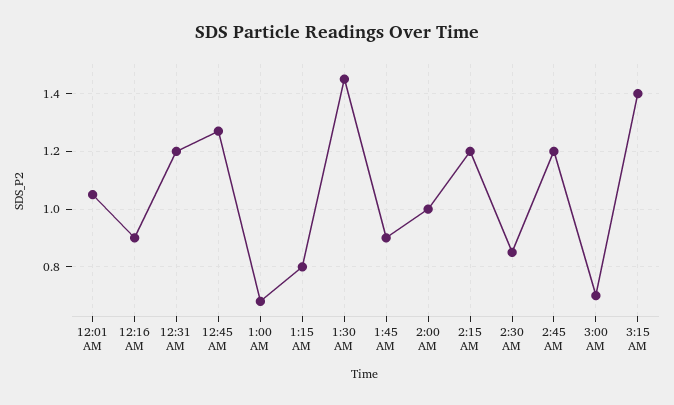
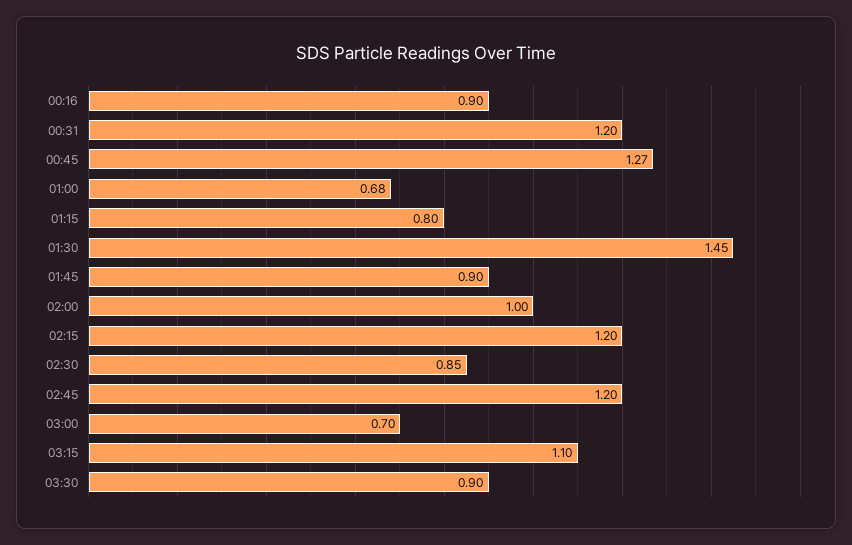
12:01 AM: 1.05 -> none
3:15 AM: 1.4 -> 1.1
03:30: none -> 0.9

